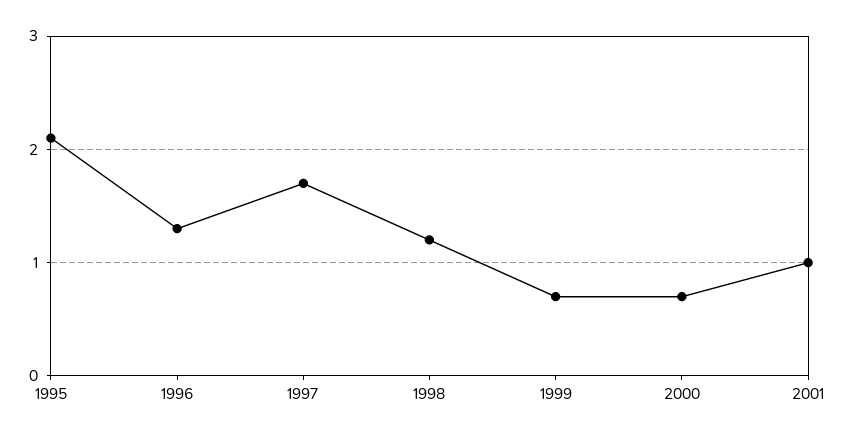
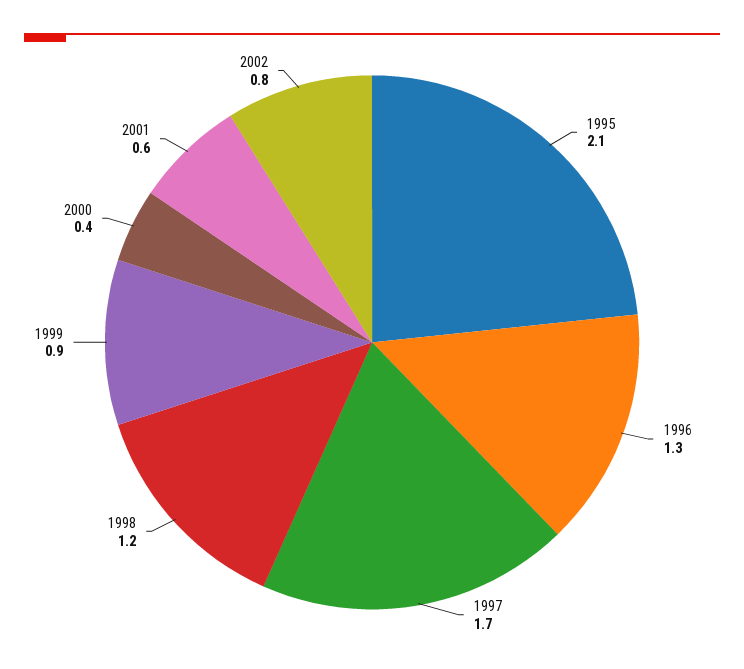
1999: 0.7 -> 0.9
2000: 0.7 -> 0.4
2001: 1 -> 0.6
2002: none -> 0.8

